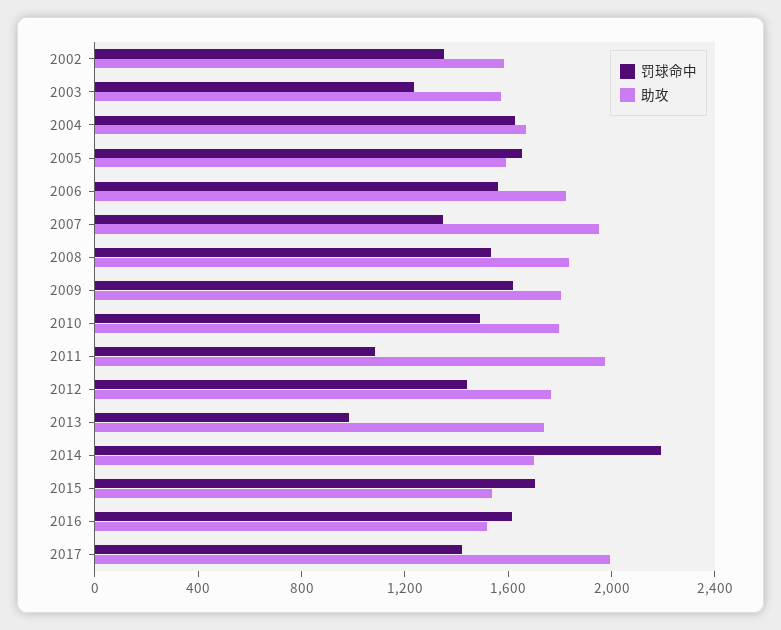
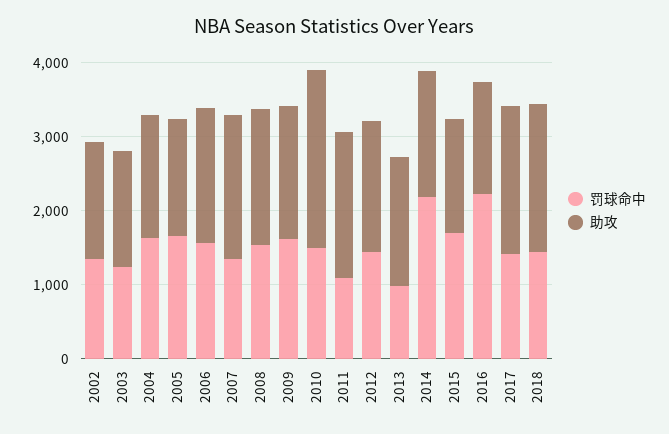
助攻, 2010: 1800 -> 2400
罚球命中, 2016: 1600 -> 2200
罚球命中, 2018: none -> 1400
助攻, 2018: none -> 2000

